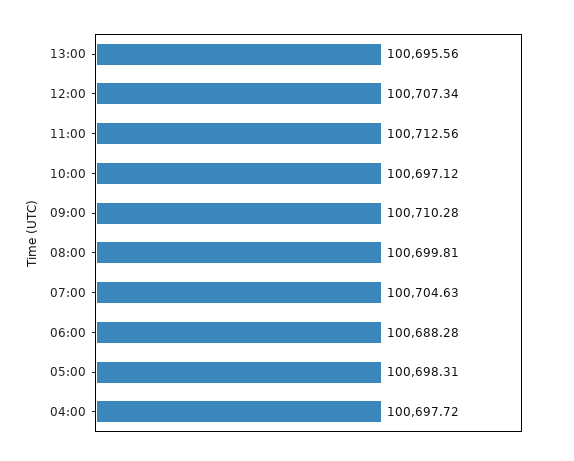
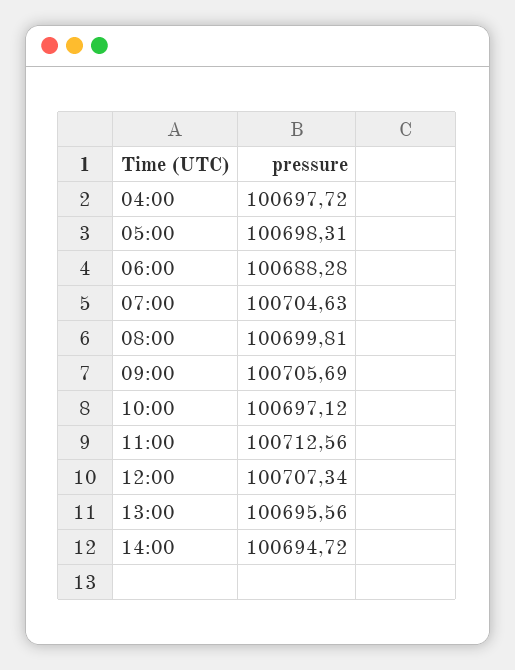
09:00: 100710.28 -> 100705.69
14:00: none -> 100694.72

